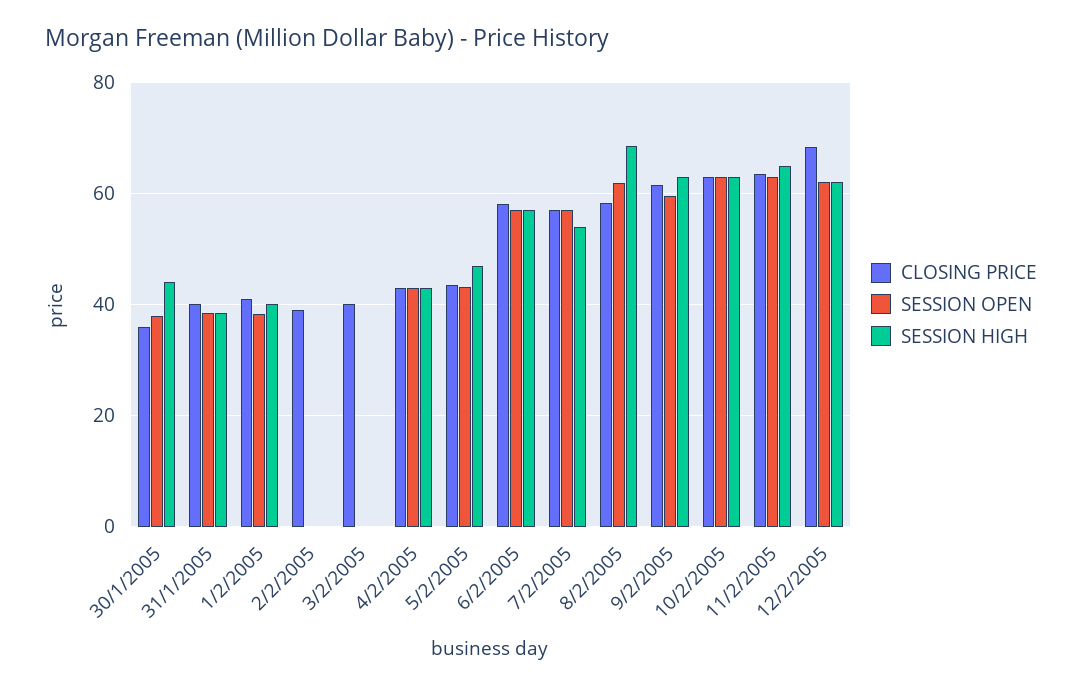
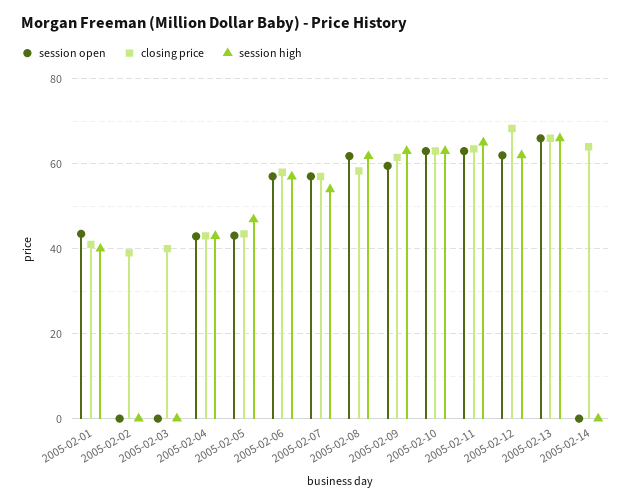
CLOSING PRICE, 30/1/2005: 36 -> none
SESSION OPEN, 30/1/2005: 38 -> none
SESSION HIGH, 30/1/2005: 44 -> none
CLOSING PRICE, 31/1/2005: 40 -> none
SESSION OPEN, 31/1/2005: 38 -> none
SESSION HIGH, 31/1/2005: 38 -> none
SESSION OPEN, 1/2/2005: 38 -> 44
SESSION HIGH, 8/2/2005: 68 -> 62
SESSION OPEN, 2005-02-13: none -> 66
CLOSING PRICE, 2005-02-13: none -> 66
SESSION HIGH, 2005-02-13: none -> 66
SESSION OPEN, 2005-02-14: none -> 0
CLOSING PRICE, 2005-02-14: none -> 64
SESSION HIGH, 2005-02-14: none -> 0

